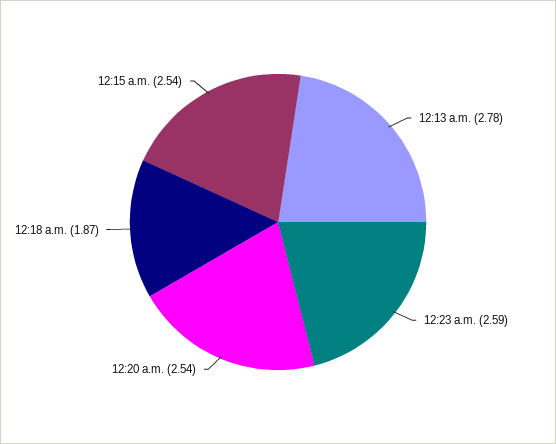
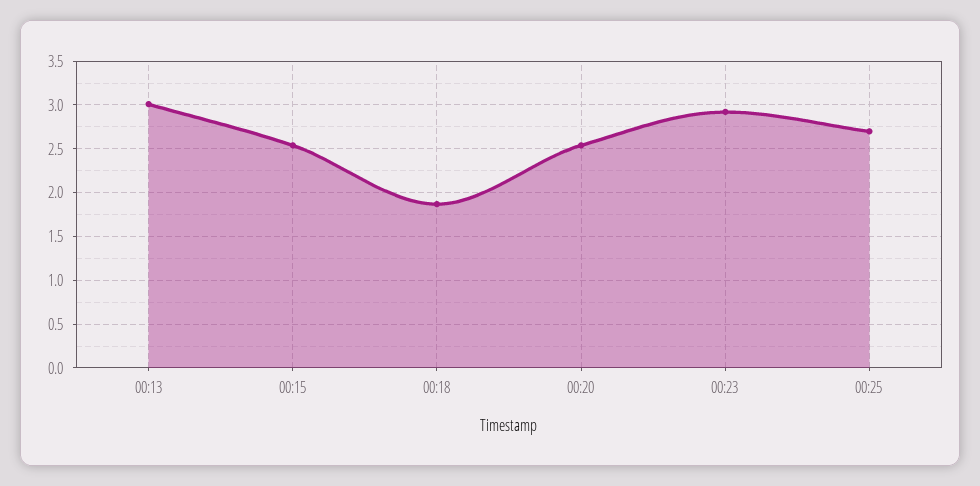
12:13 a.m.: 2.78 -> 3
12:23 a.m.: 2.59 -> 2.9
00:25: none -> 2.7

